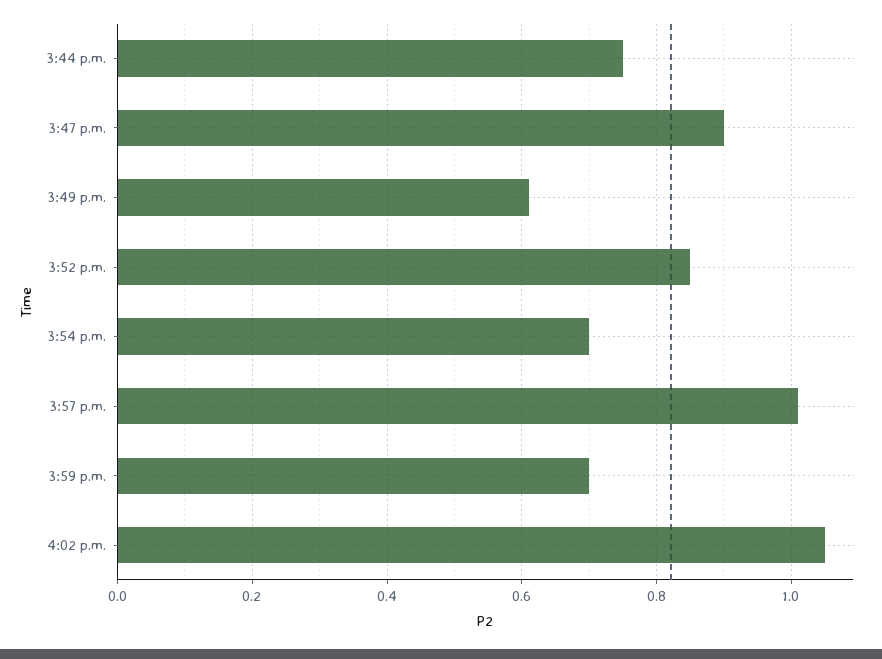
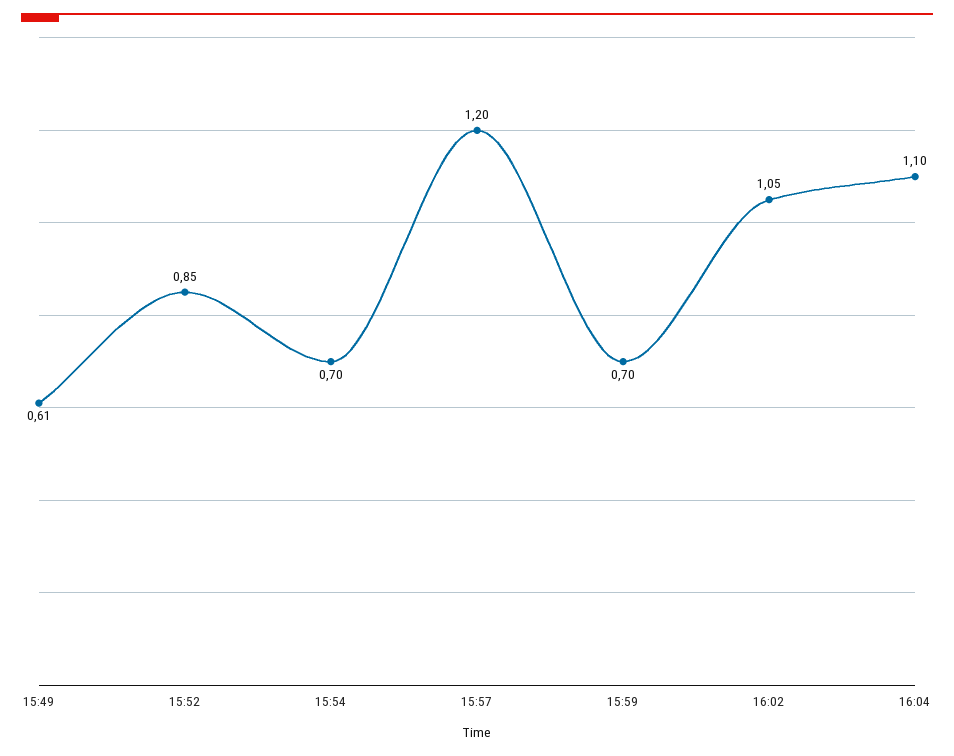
3:44 p.m.: 0.75 -> none
3:47 p.m.: 0.9 -> none
3:57 p.m.: 1 -> 1.2
16:04: none -> 1.1

